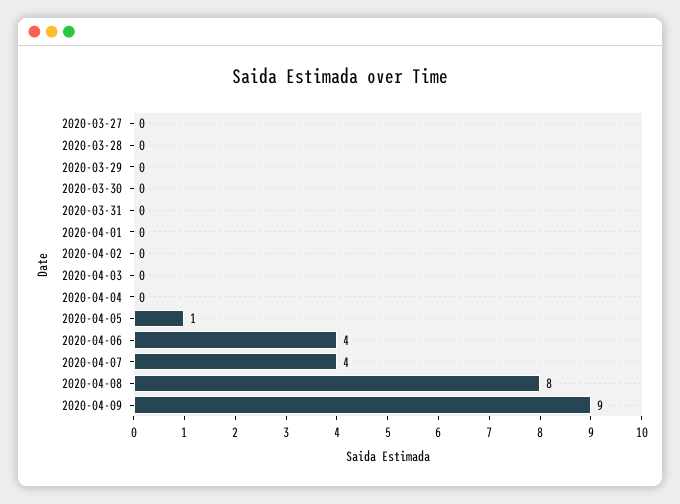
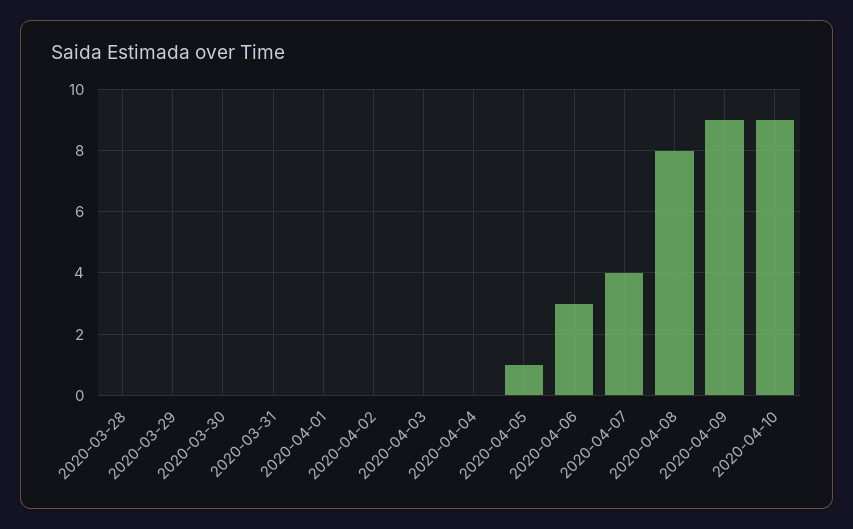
2020-03-27: 0 -> none
2020-04-06: 4 -> 3
2020-04-10: none -> 9

